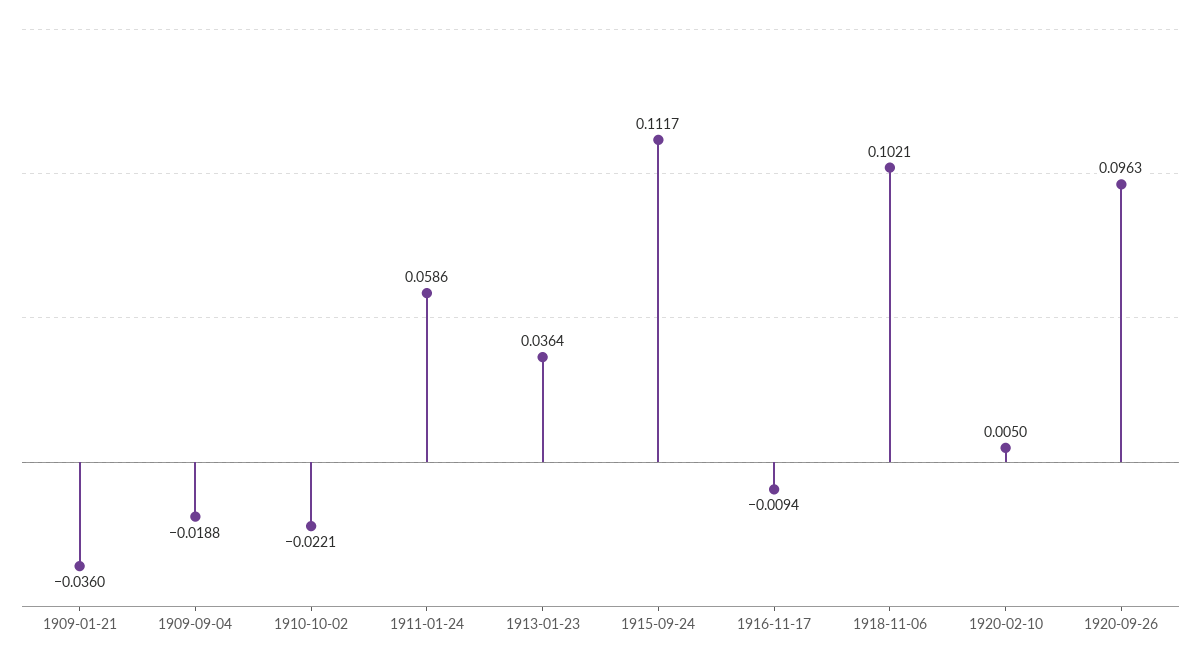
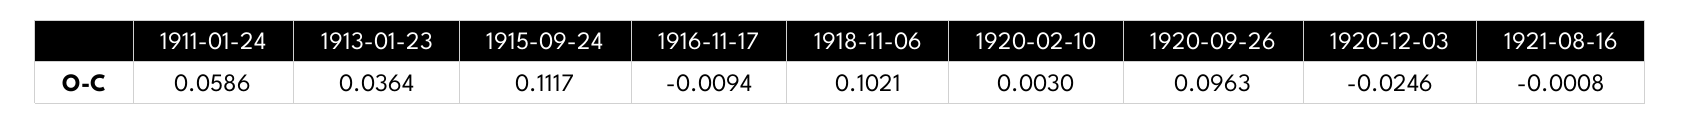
1909-01-21: -0.036 -> none
1909-09-04: -0.0188 -> none
1910-10-02: -0.0221 -> none
1920-02-10: 0.005 -> 0.003
1920-12-03: none -> -0.0246
1921-08-16: none -> -0.0008

